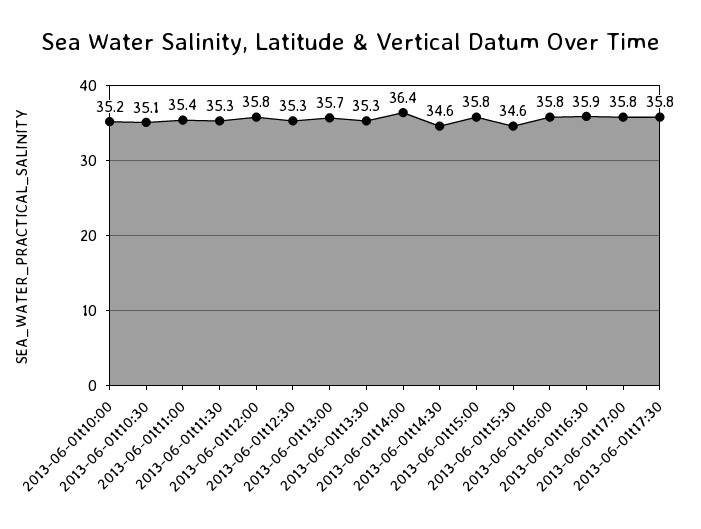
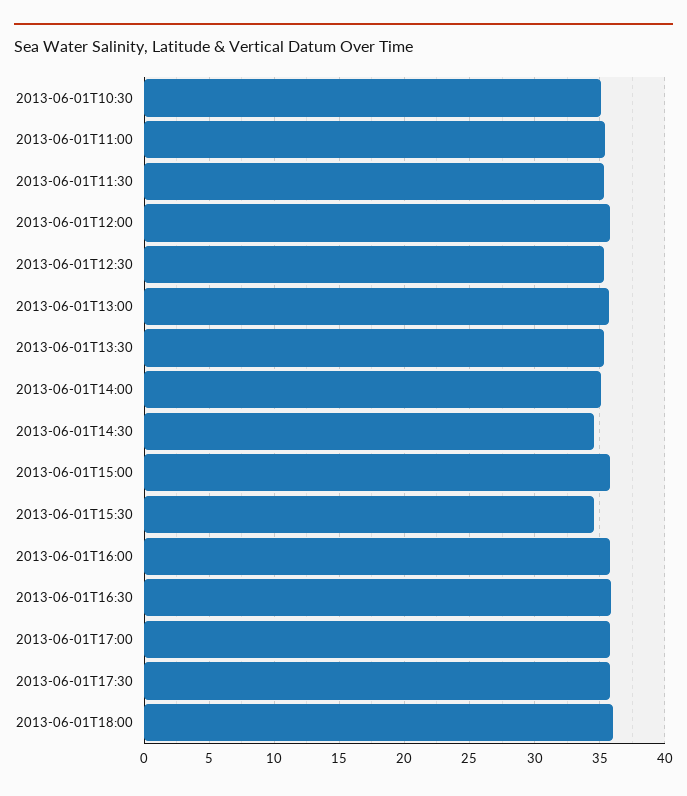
2013-06-01t10:00: 35.2 -> none
2013-06-01t14:00: 36.4 -> 35
2013-06-01T18:00: none -> 36

